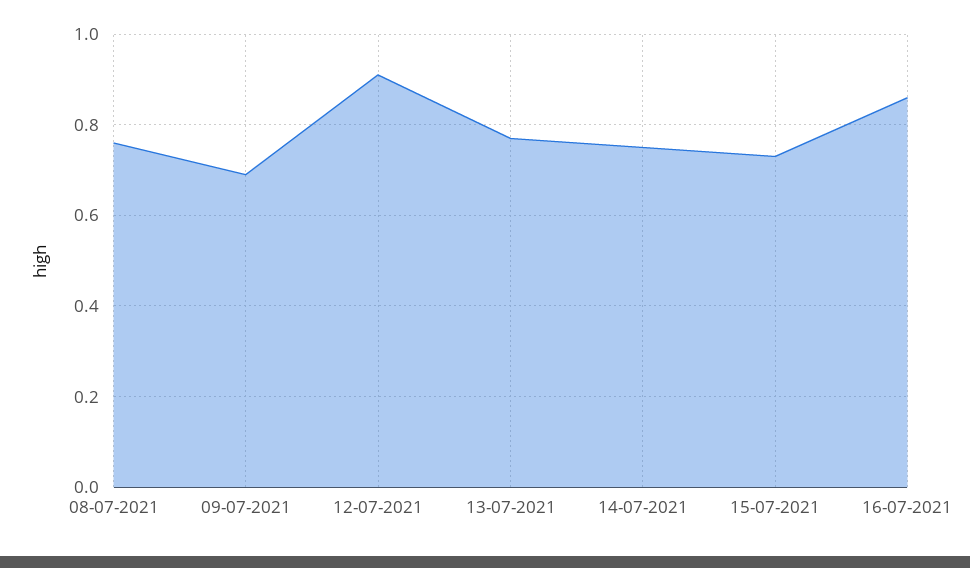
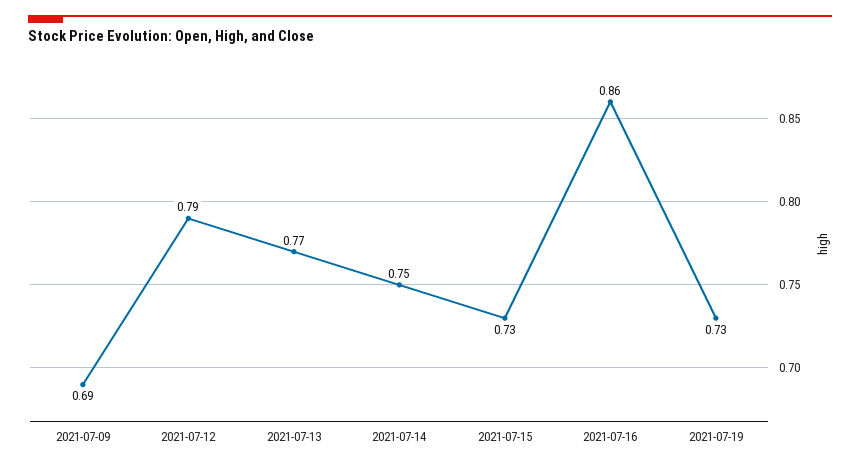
08-07-2021: 0.75 -> none
12-07-2021: 0.9 -> 0.79
2021-07-19: none -> 0.73

